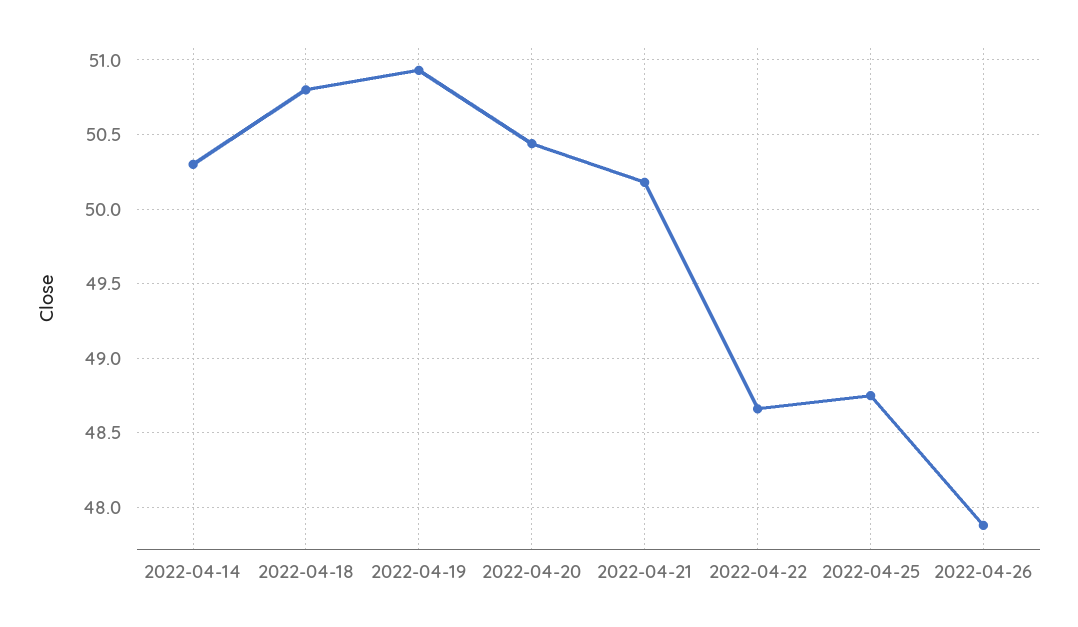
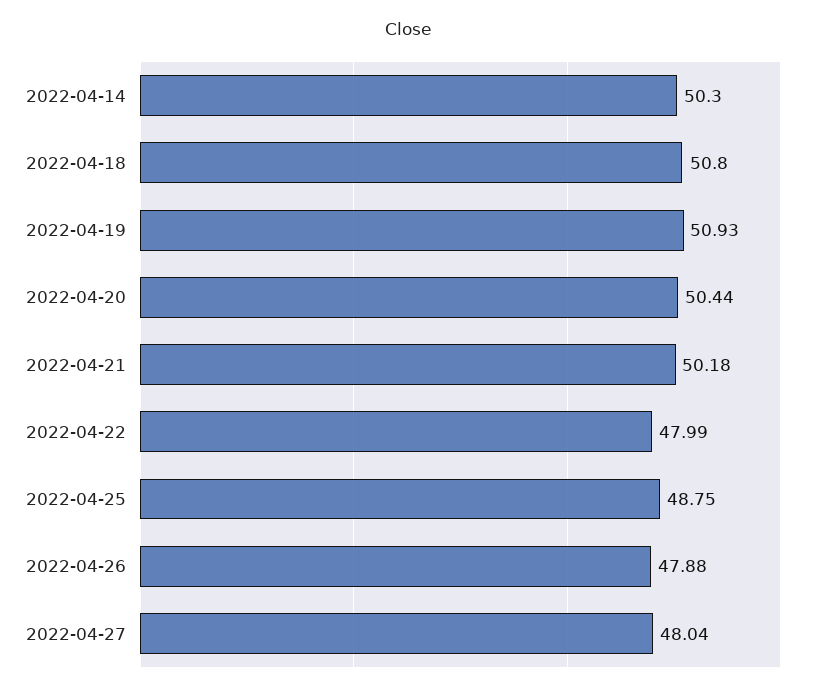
2022-04-22: 48.65 -> 47.99
2022-04-27: none -> 48.04

